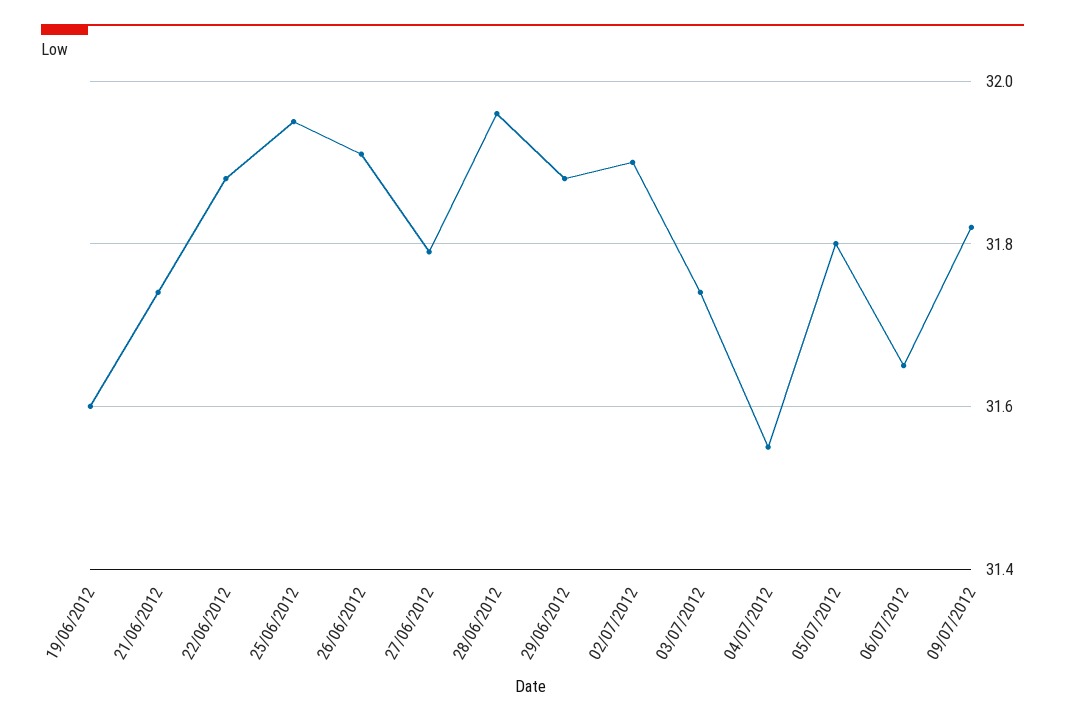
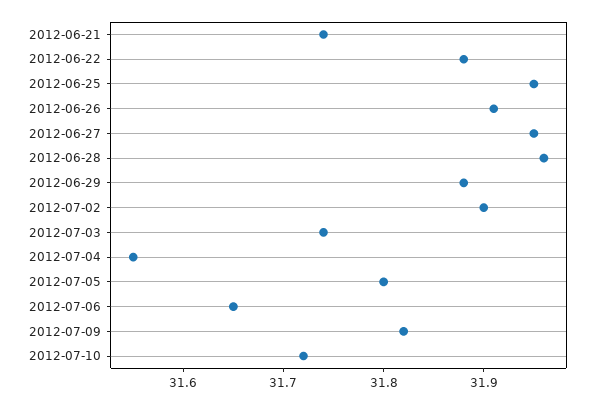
19/06/2012: 31.6 -> none
27/06/2012: 31.8 -> 31.95
2012-07-10: none -> 31.72

